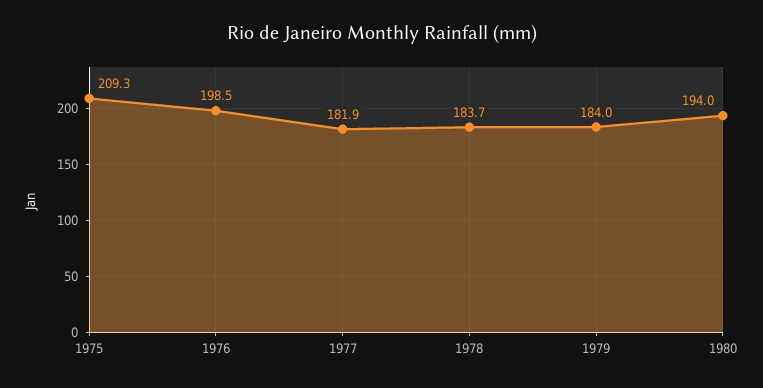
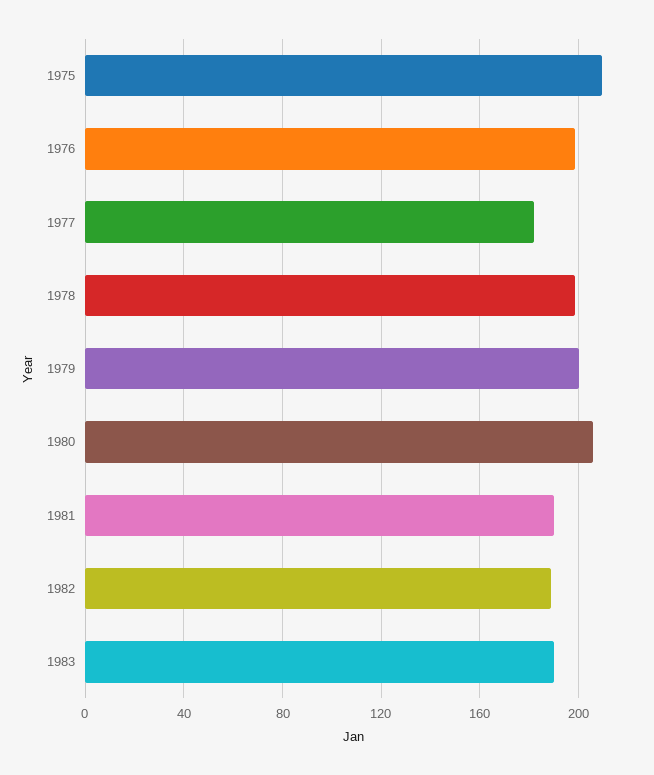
1978: 183.7 -> 200
1979: 184 -> 200
1980: 194 -> 205
1981: none -> 190
1982: none -> 190
1983: none -> 190

